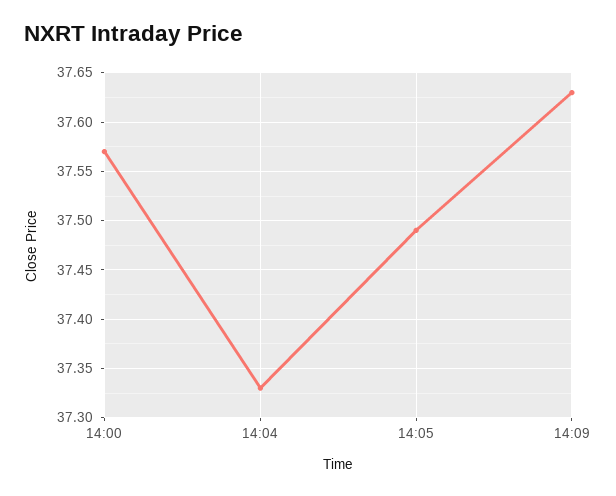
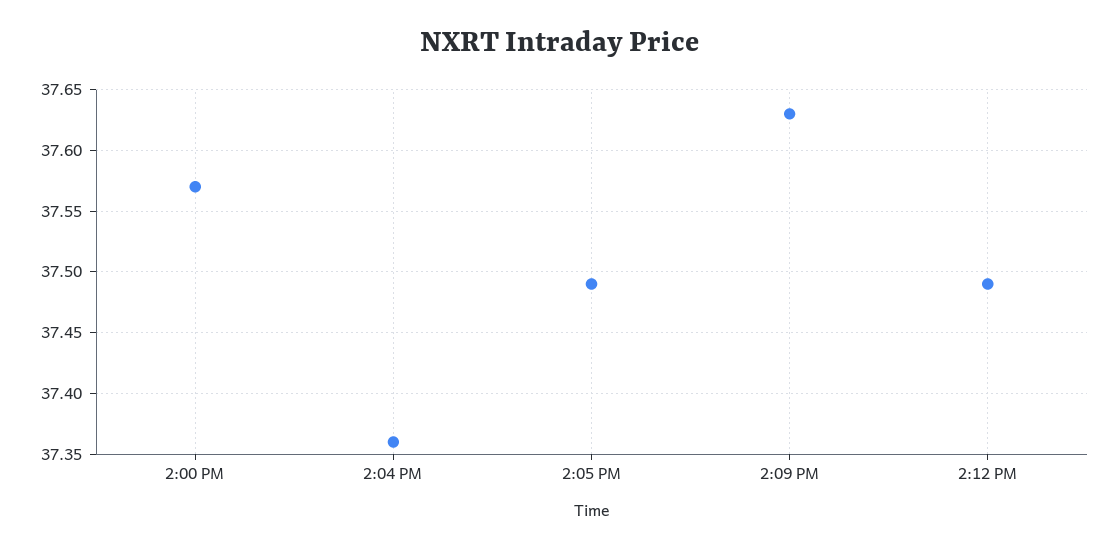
14:04: 37.33 -> 37.36
2:12 PM: none -> 37.49

